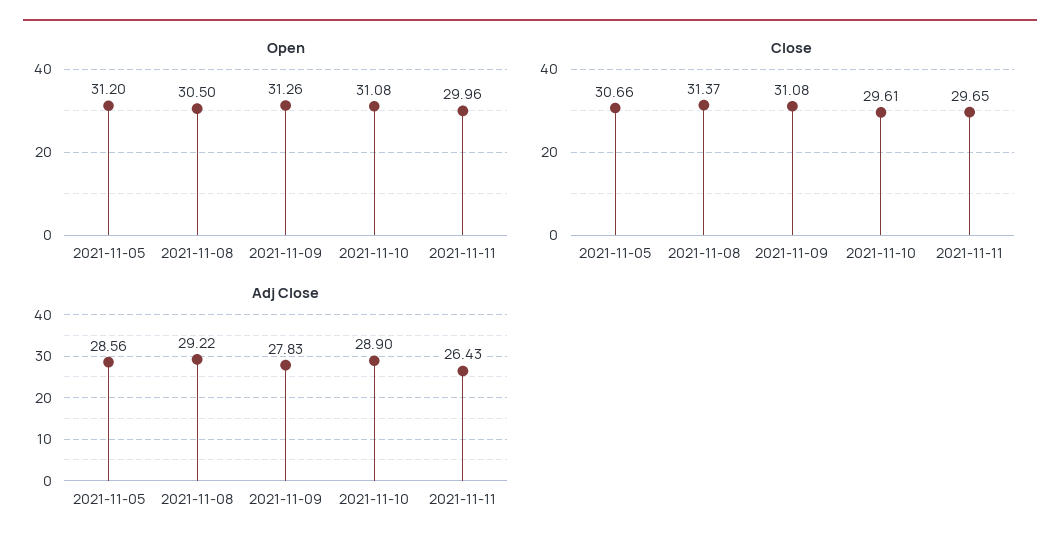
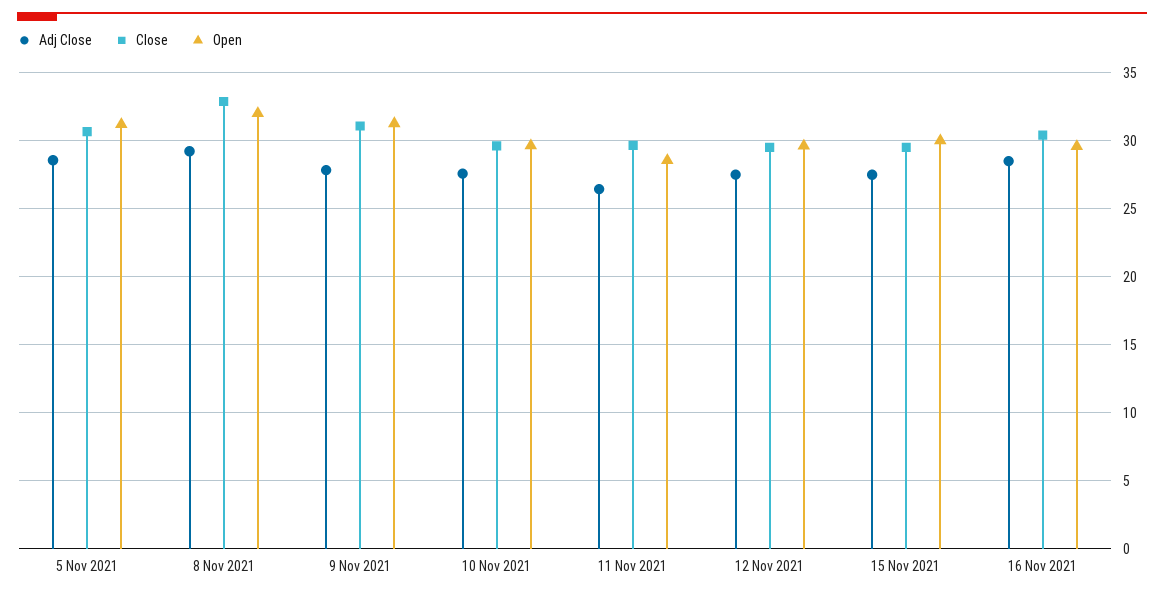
Open, 2021-11-08: 30.5 -> 32
Open, 2021-11-10: 31.08 -> 29.5
Open, 2021-11-11: 29.96 -> 28.5
Close, 2021-11-08: 31.37 -> 33
Adj Close, 2021-11-10: 28.9 -> 27.5
Adj Close, 12 Nov 2021: none -> 27.5
Close, 12 Nov 2021: none -> 29.5
Open, 12 Nov 2021: none -> 29.5
Adj Close, 15 Nov 2021: none -> 27.5
Close, 15 Nov 2021: none -> 29.5
Open, 15 Nov 2021: none -> 30
Adj Close, 16 Nov 2021: none -> 28.5
Close, 16 Nov 2021: none -> 30.5
Open, 16 Nov 2021: none -> 29.5

